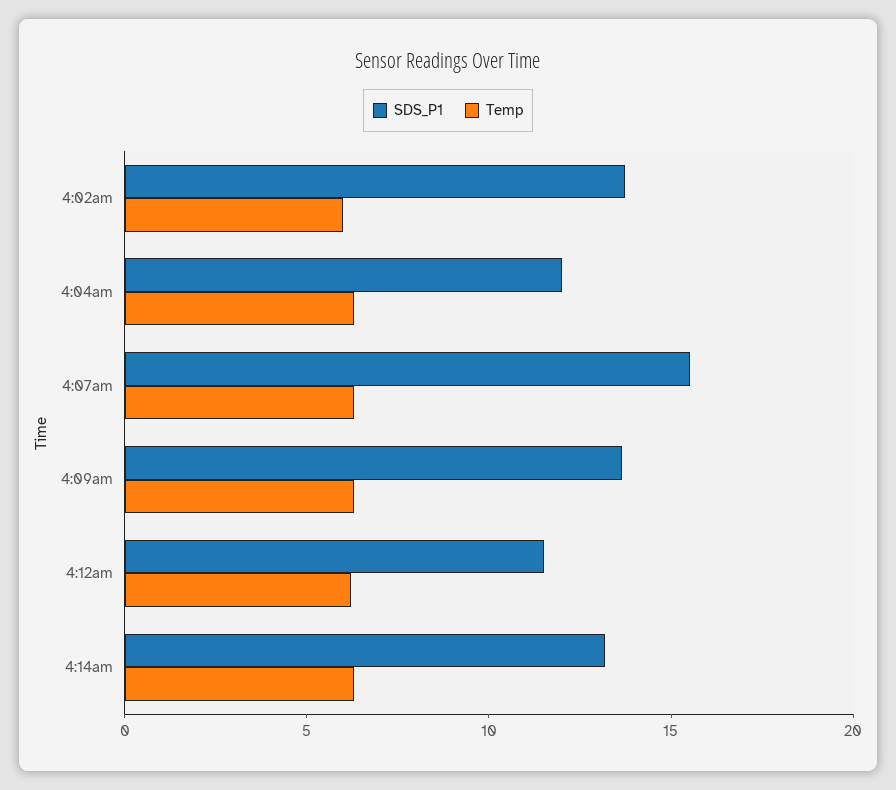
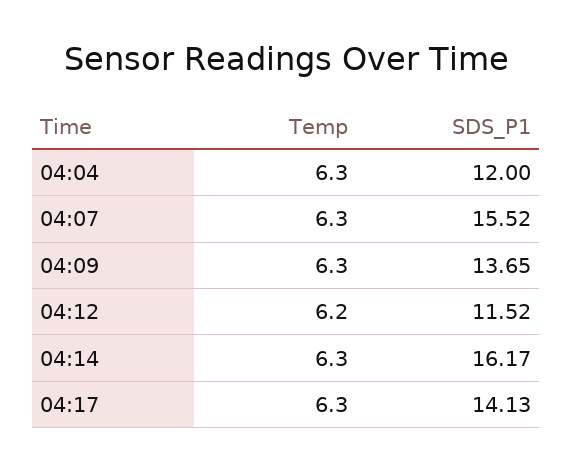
SDS_P1, 4:02am: 14 -> none
Temp, 4:02am: 6 -> none
SDS_P1, 4:14am: 13 -> 16.17
Temp, 04:17: none -> 6.3
SDS_P1, 04:17: none -> 14.13

